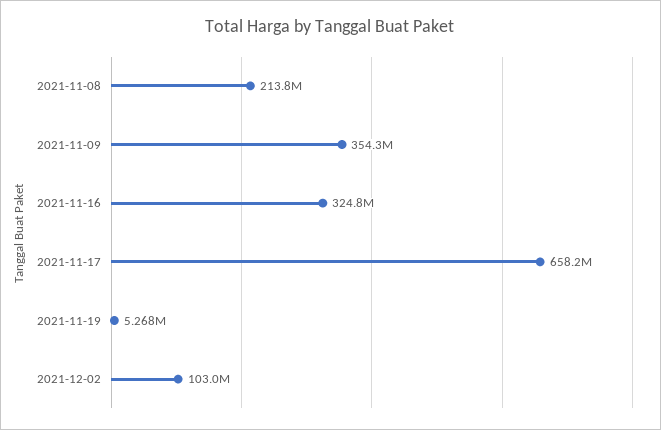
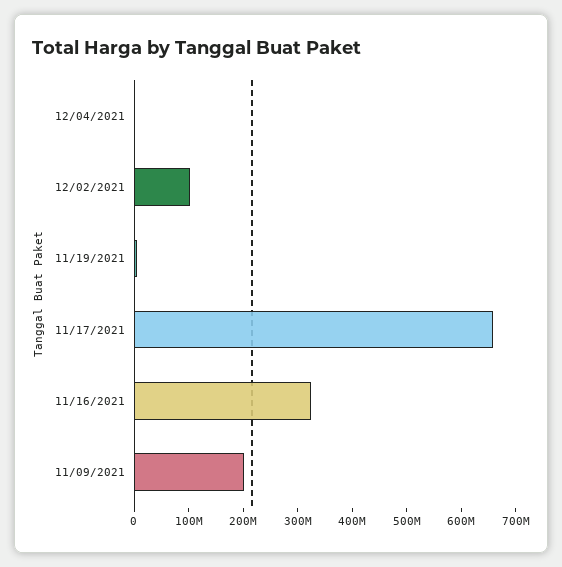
2021-11-08: 213800000 -> none
2021-11-09: 354300000 -> 200000000
12/04/2021: none -> 0

